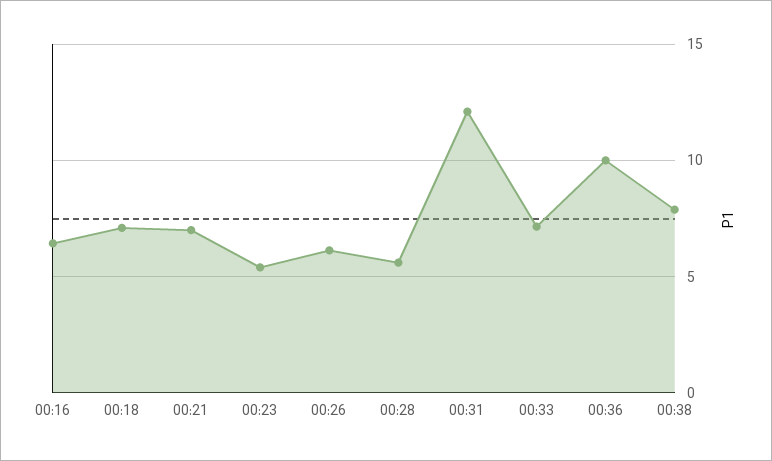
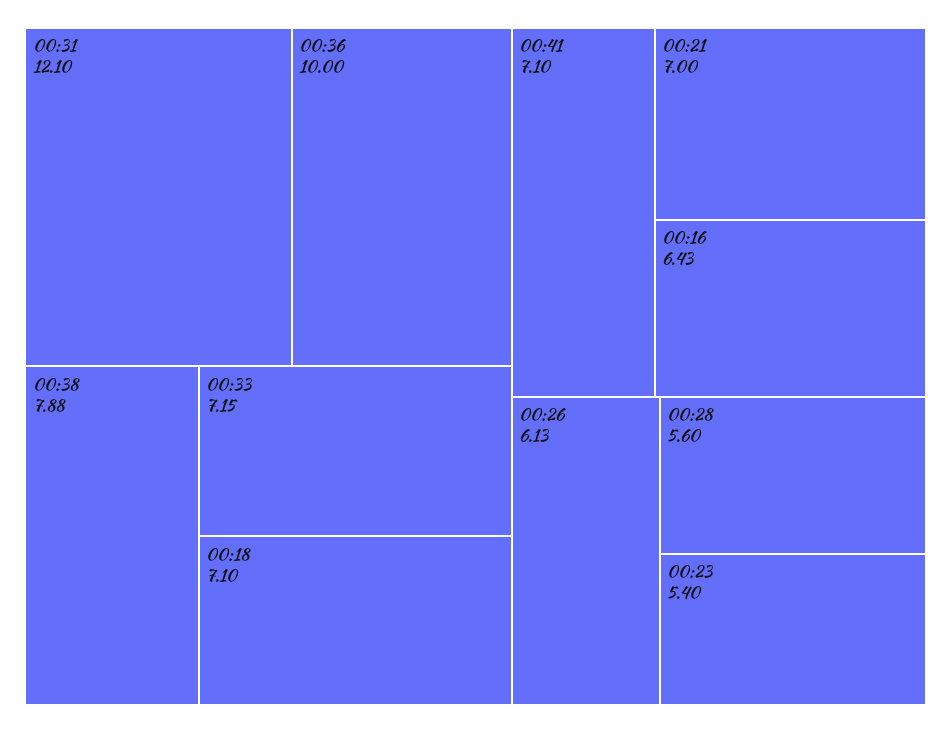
00:41: none -> 7.1

